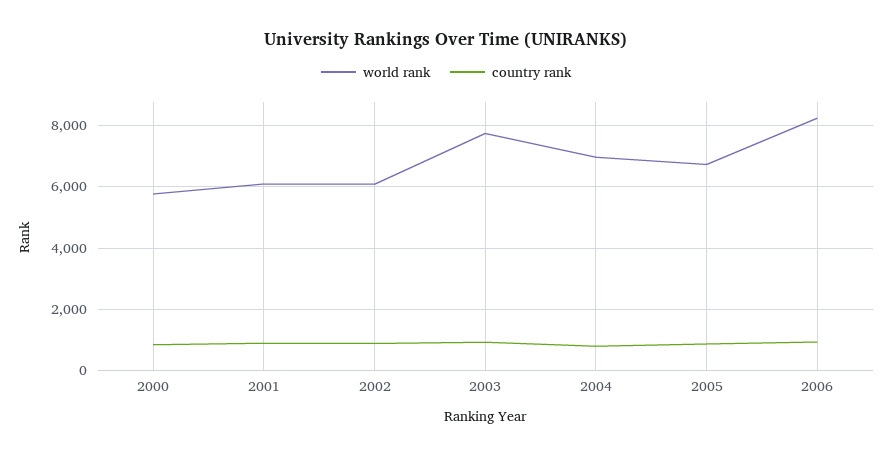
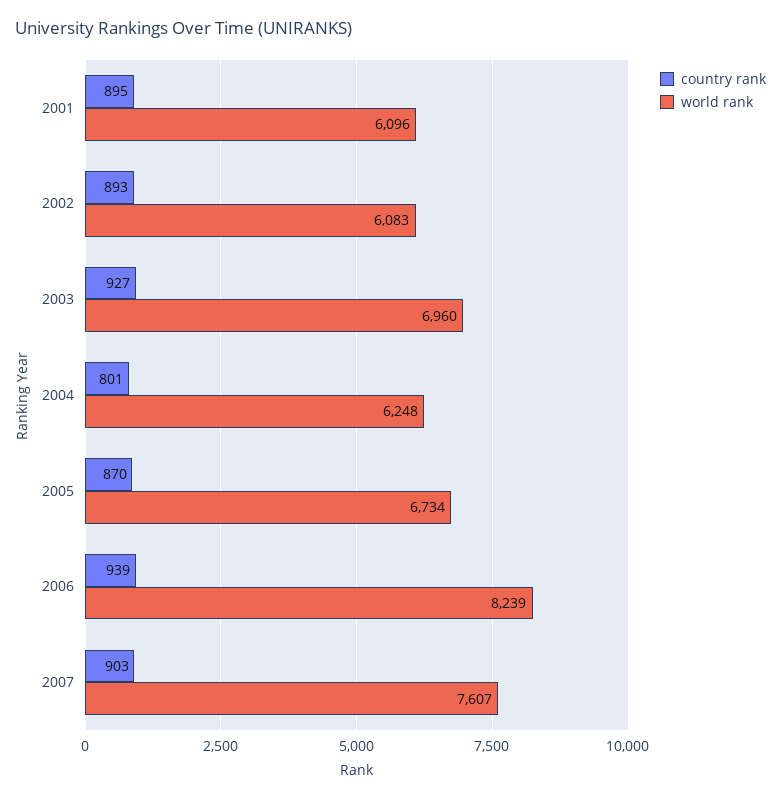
world rank, 2000: 5800 -> none
country rank, 2000: 800 -> none
world rank, 2003: 7800 -> 6960
world rank, 2004: 7000 -> 6248
country rank, 2007: none -> 903
world rank, 2007: none -> 7607

